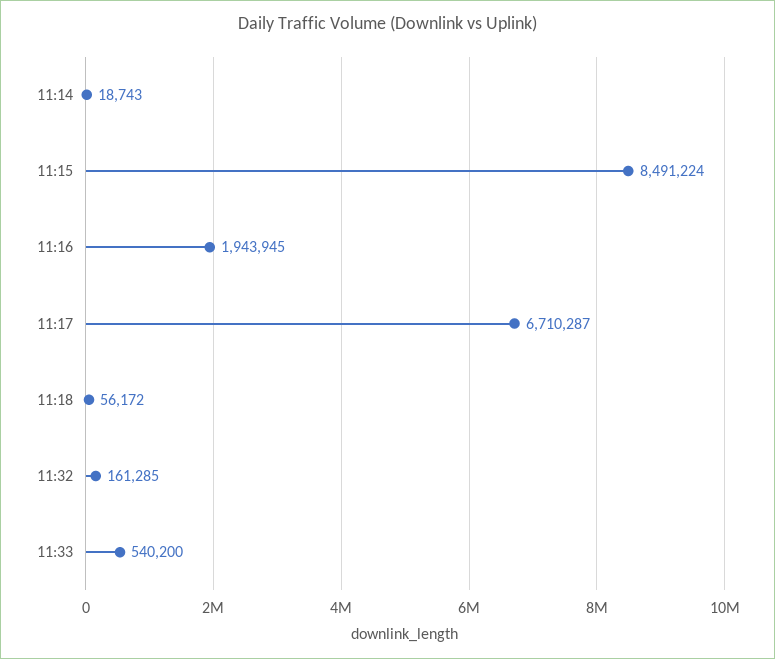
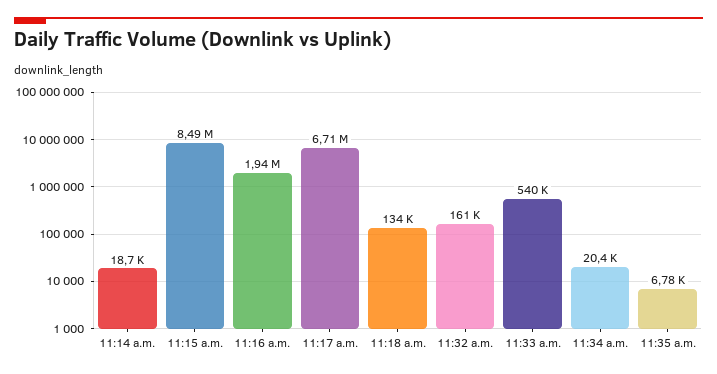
11:18: 56172 -> 134000
11:34 a.m.: none -> 20400
11:35 a.m.: none -> 6780

